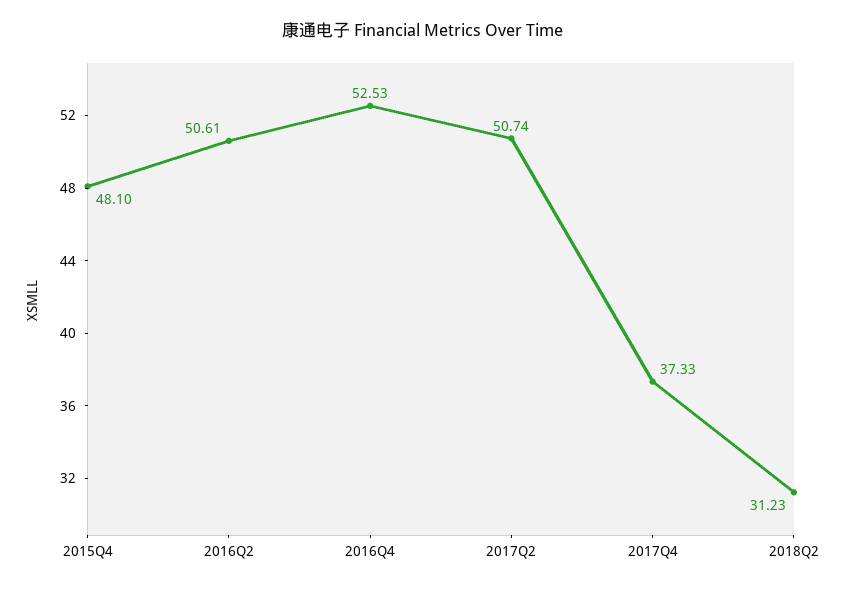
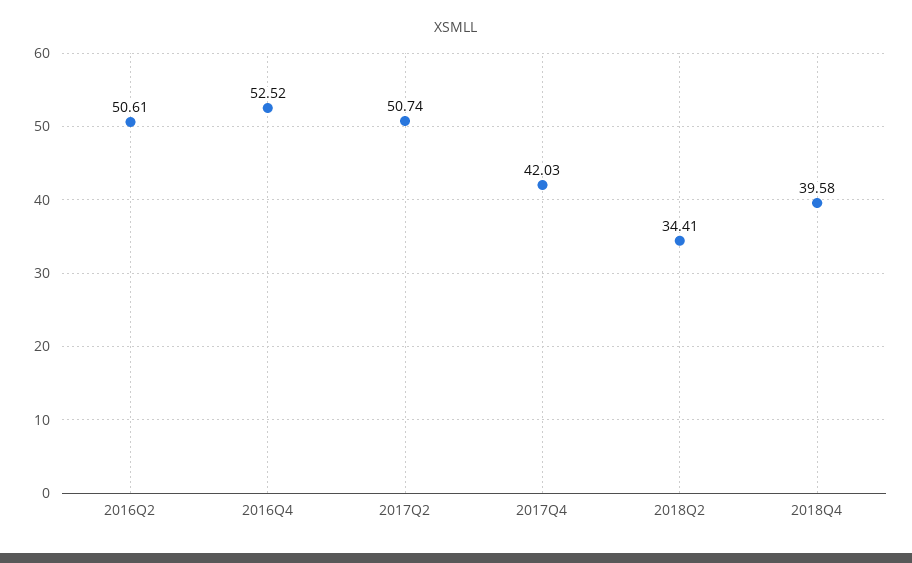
2015Q4: 48.1 -> none
2016Q4: 52.53 -> 52.52
2017Q4: 37.33 -> 42.03
2018Q2: 31.23 -> 34.41
2018Q4: none -> 39.58

